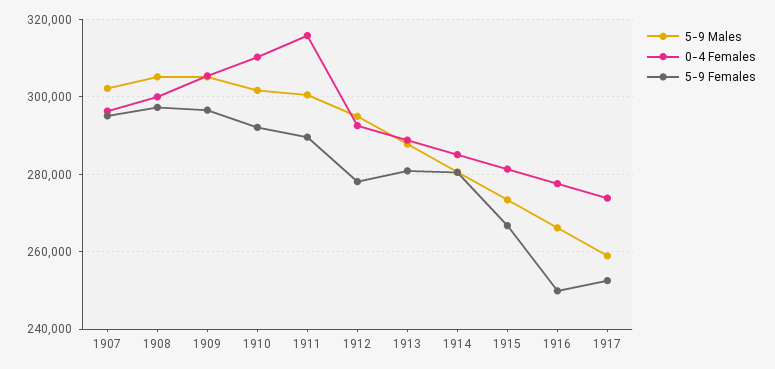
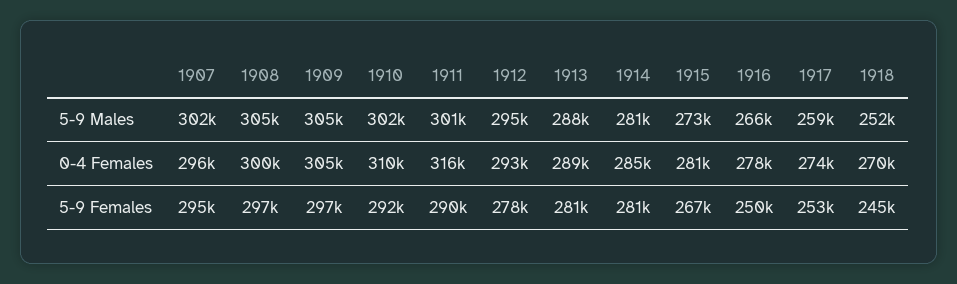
5-9 Males, 1918: none -> 252000
0-4 Females, 1918: none -> 270000
5-9 Females, 1918: none -> 245000

